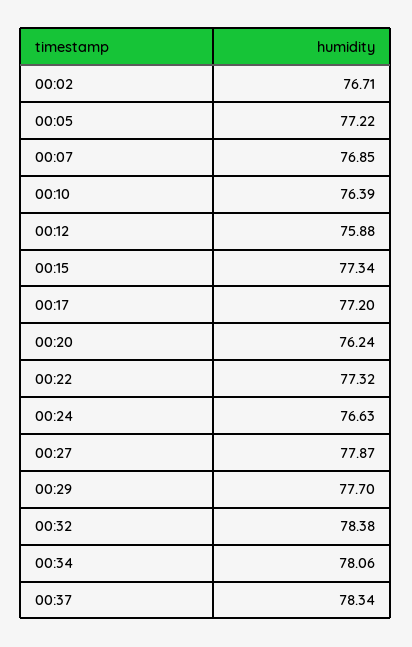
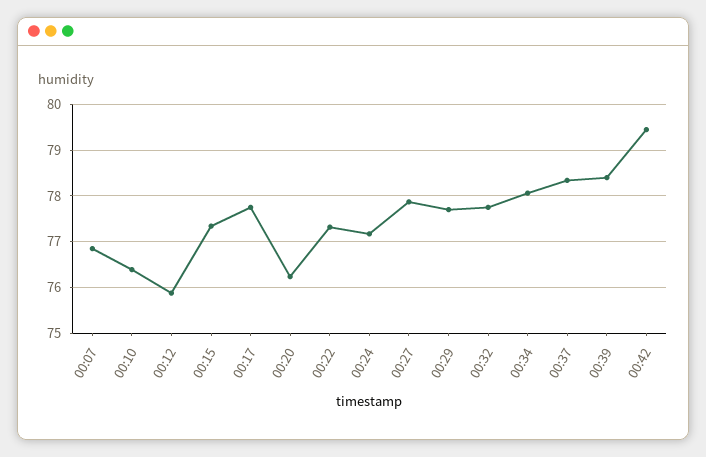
00:02: 76.71 -> none
00:05: 77.22 -> none
00:17: 77.2 -> 77.8
00:24: 76.63 -> 77.2
00:32: 78.38 -> 77.8
00:39: none -> 78.4
00:42: none -> 79.4

